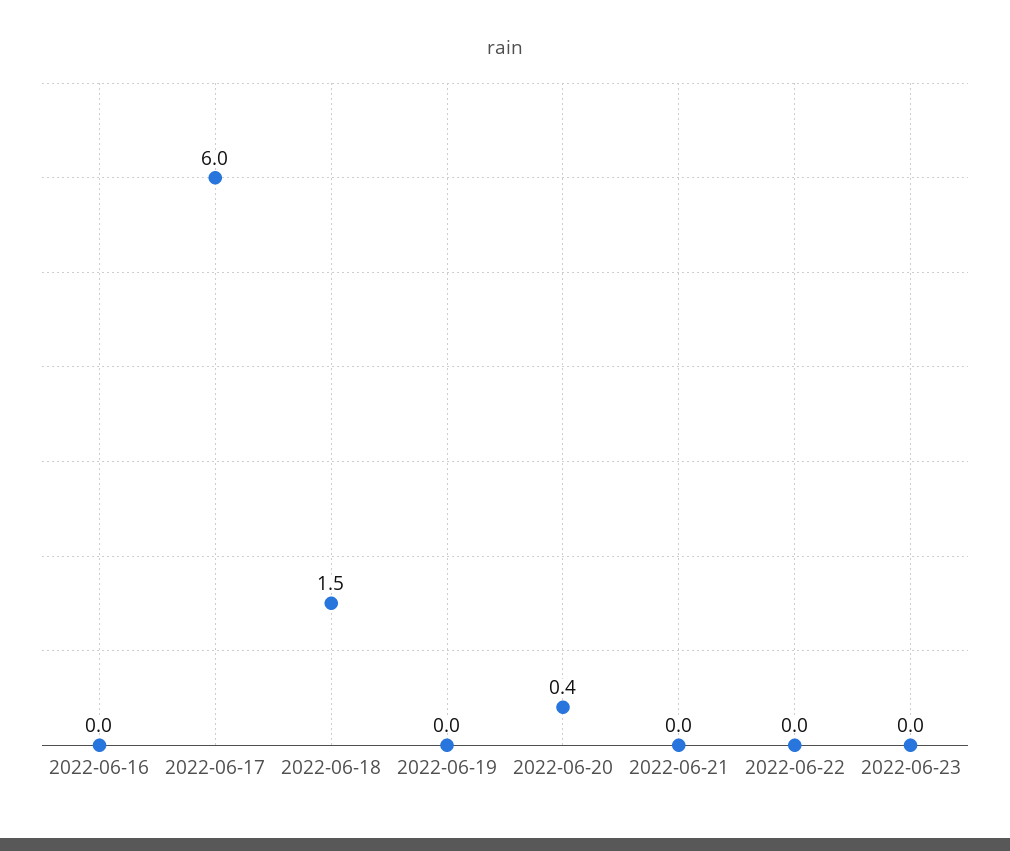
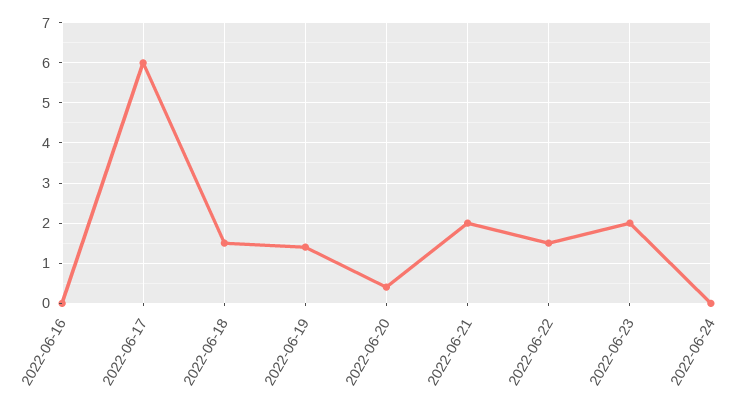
2022-06-19: 0 -> 1.5
2022-06-21: 0 -> 2
2022-06-22: 0 -> 1.5
2022-06-23: 0 -> 2
2022-06-24: none -> 0

